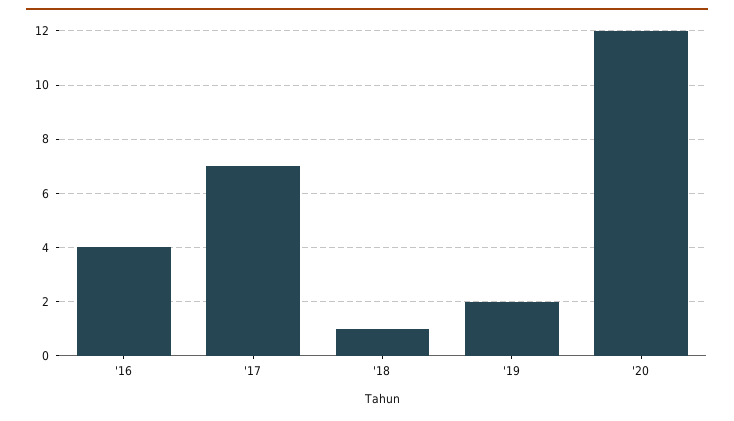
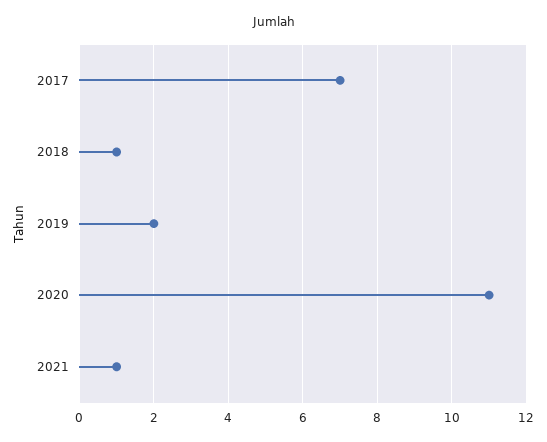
'16: 4 -> none
'20: 12 -> 11
2021: none -> 1

